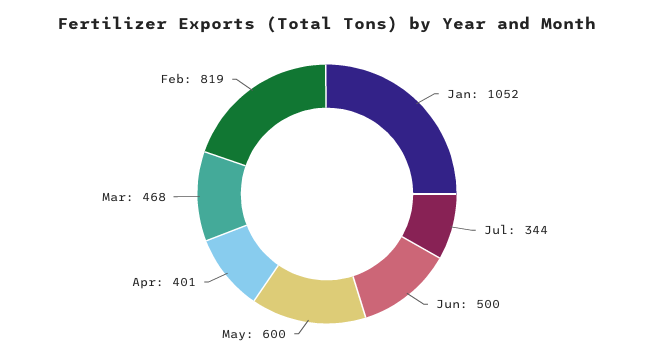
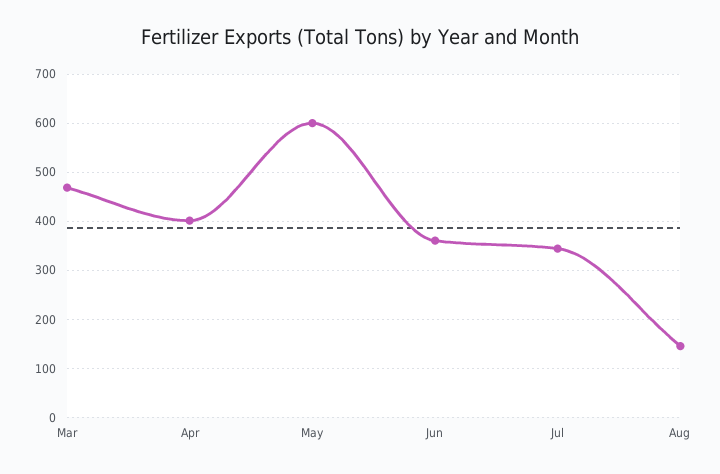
Jan: 1052 -> none
Jun: 500 -> 360
Feb: 819 -> none
Aug: none -> 140

